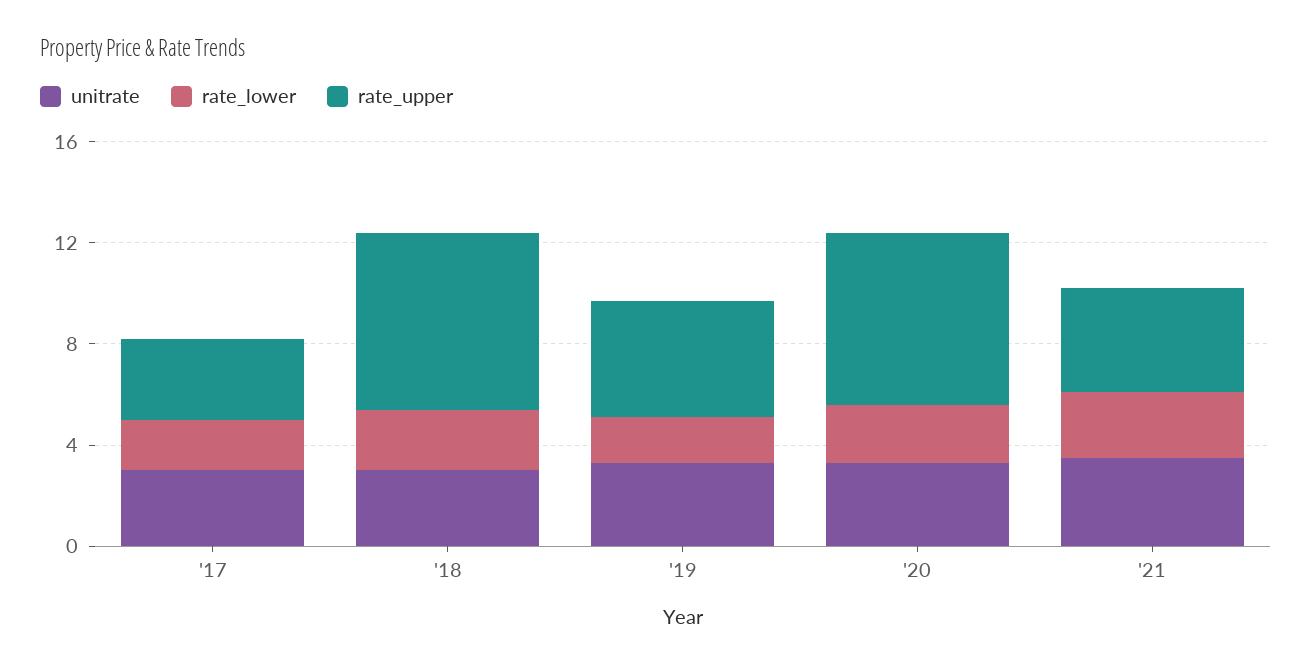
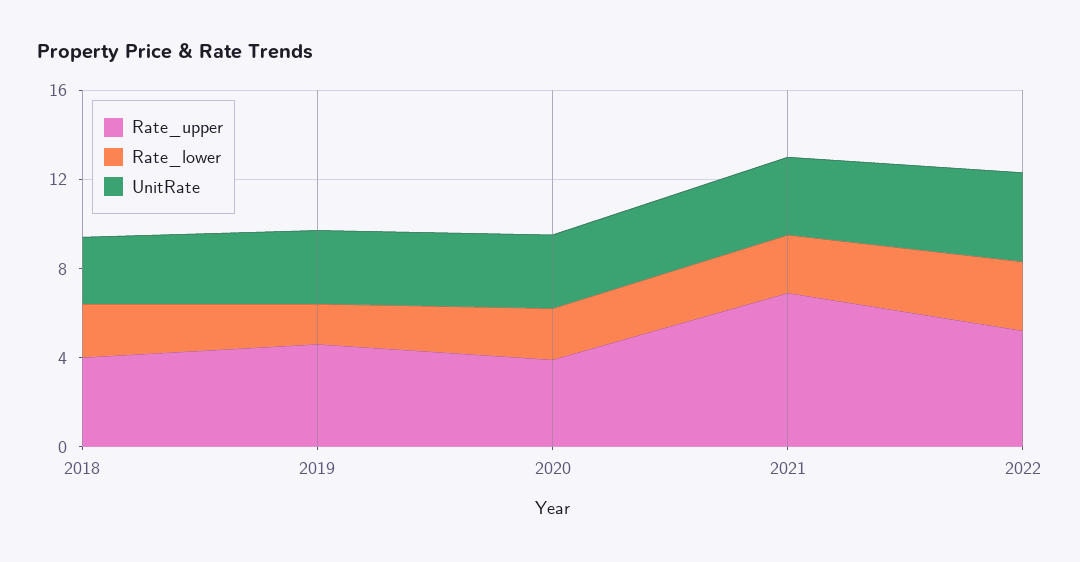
unitrate, '17: 3 -> none
rate_lower, '17: 2 -> none
rate_upper, '17: 3 -> none
rate_upper, '18: 7 -> 4
rate_upper, '20: 7 -> 4
rate_upper, '21: 4 -> 7
rate_upper, 2022: none -> 5
rate_lower, 2022: none -> 3
unitrate, 2022: none -> 4

